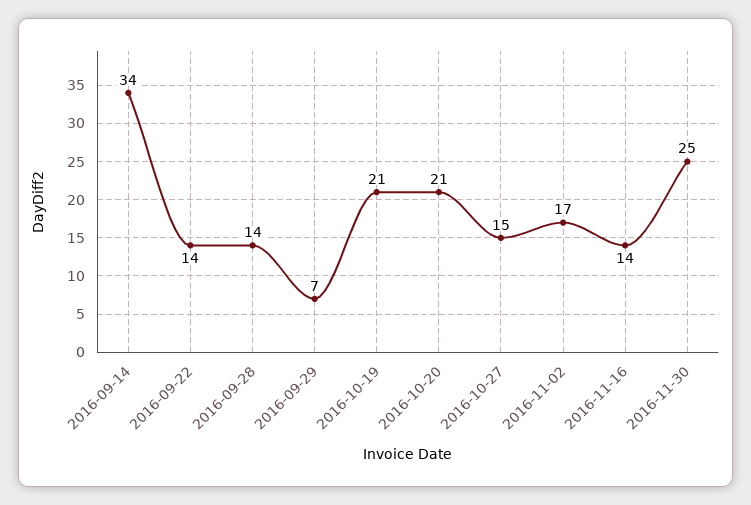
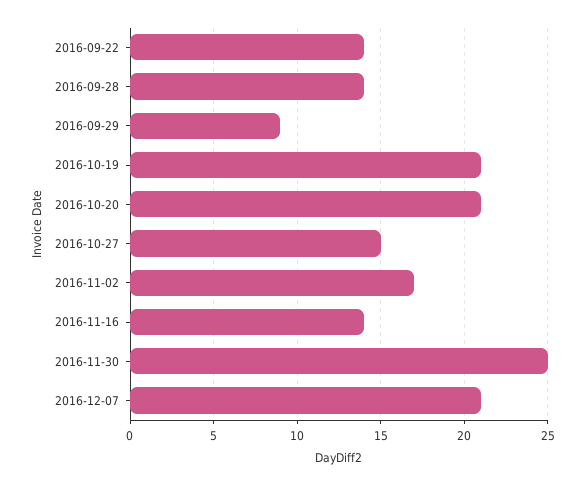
2016-09-14: 34 -> none
2016-09-29: 7 -> 9
2016-12-07: none -> 21

